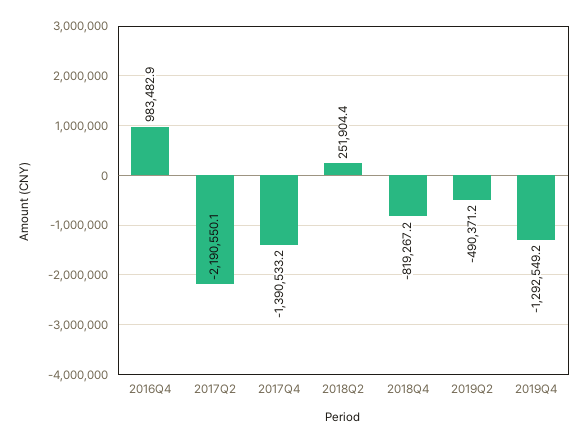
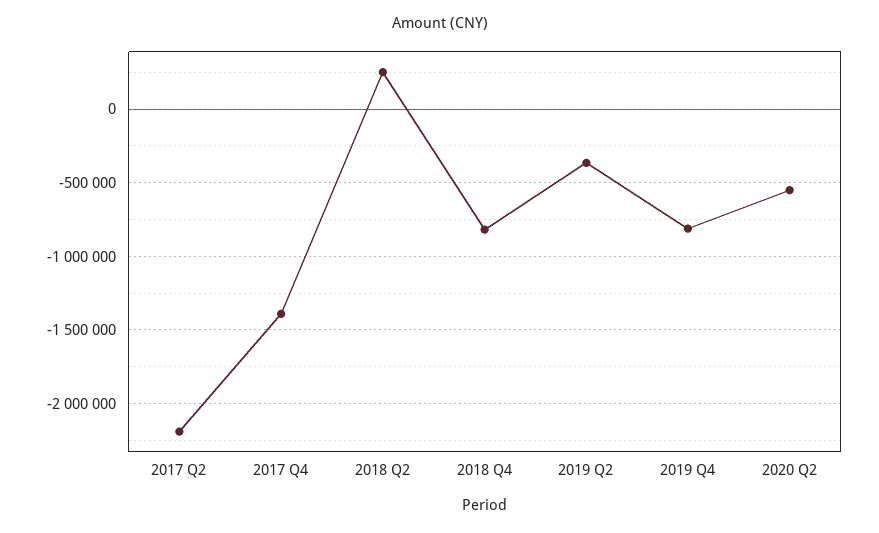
2016Q4: 983482.9 -> none
2019Q2: -490371.2 -> -350000
2019Q4: -1292549.2 -> -800000
2020 Q2: none -> -550000

